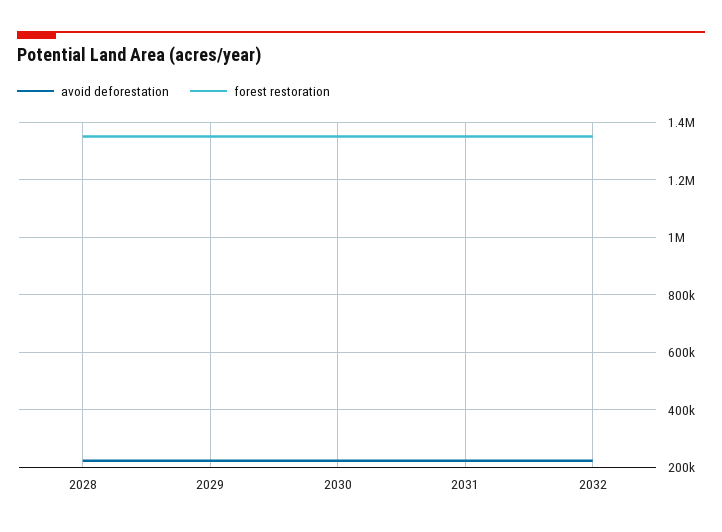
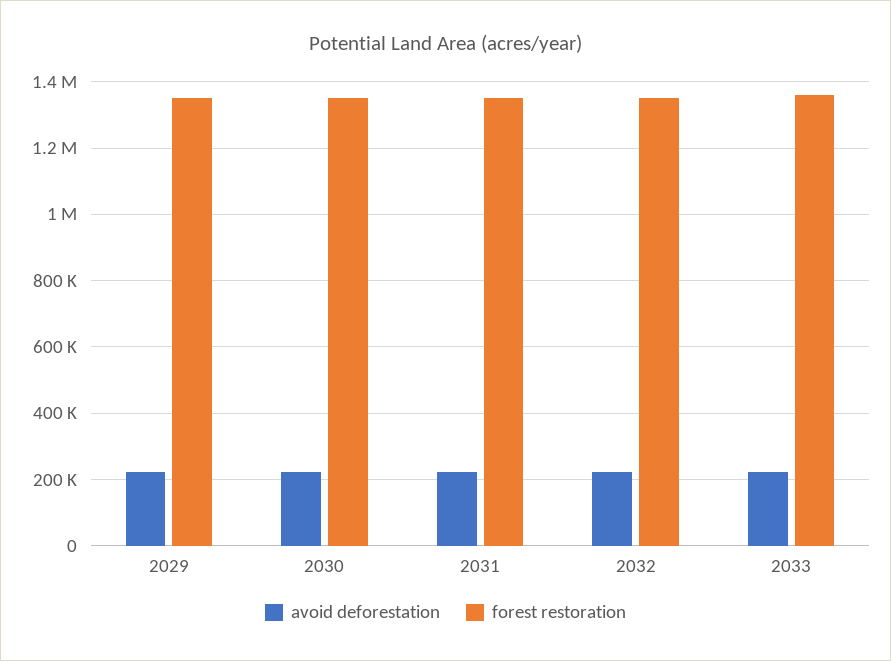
avoid deforestation, 2028: 225000 -> none
forest restoration, 2028: 1350000 -> none
avoid deforestation, 2033: none -> 220000
forest restoration, 2033: none -> 1360000

